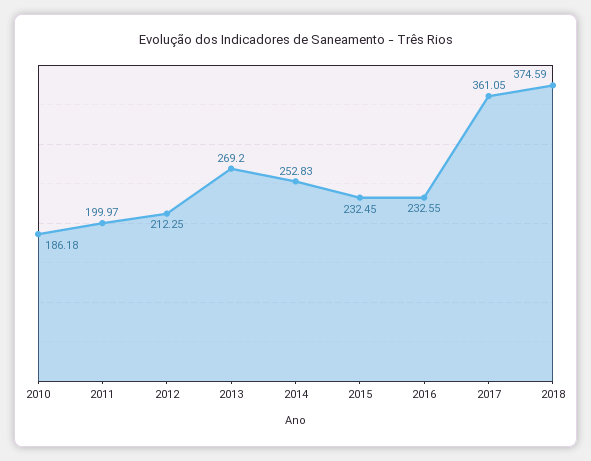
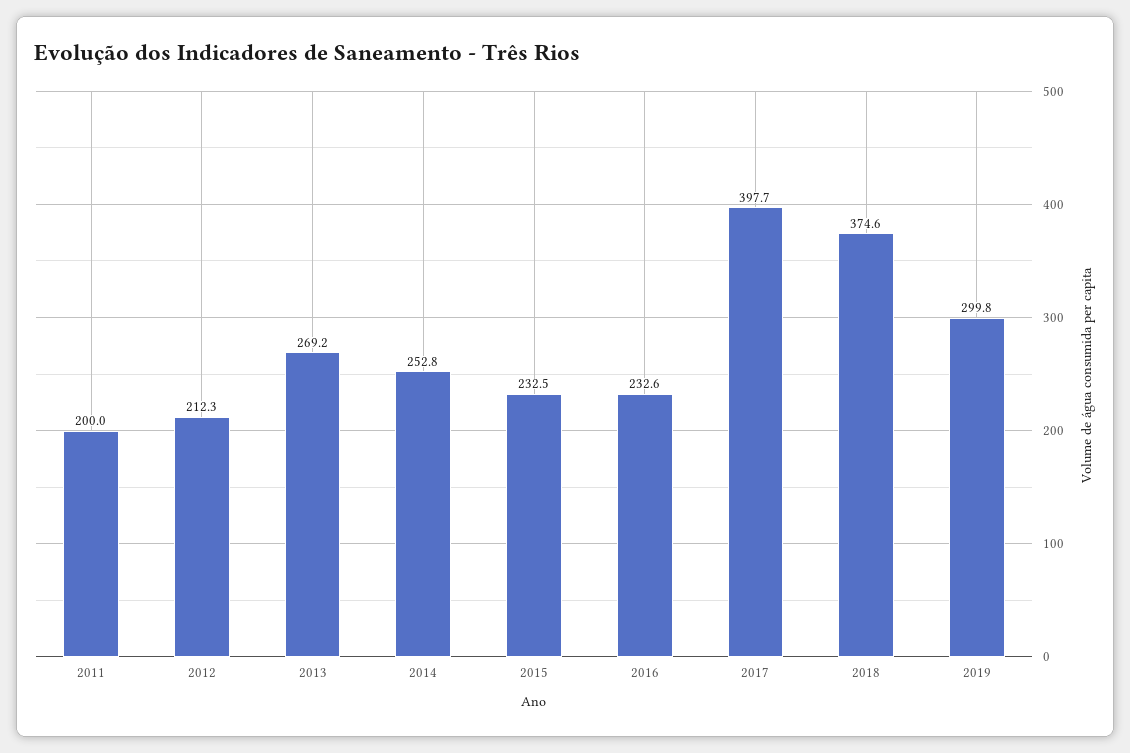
2010: 186.18 -> none
2017: 361.05 -> 397.7
2019: none -> 299.8

